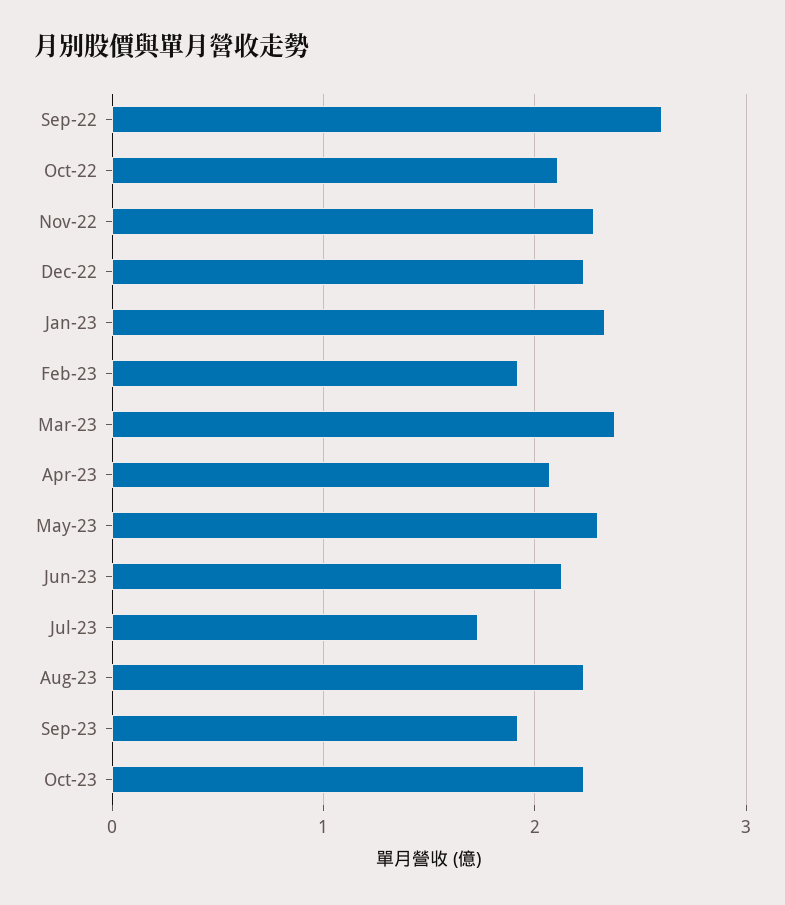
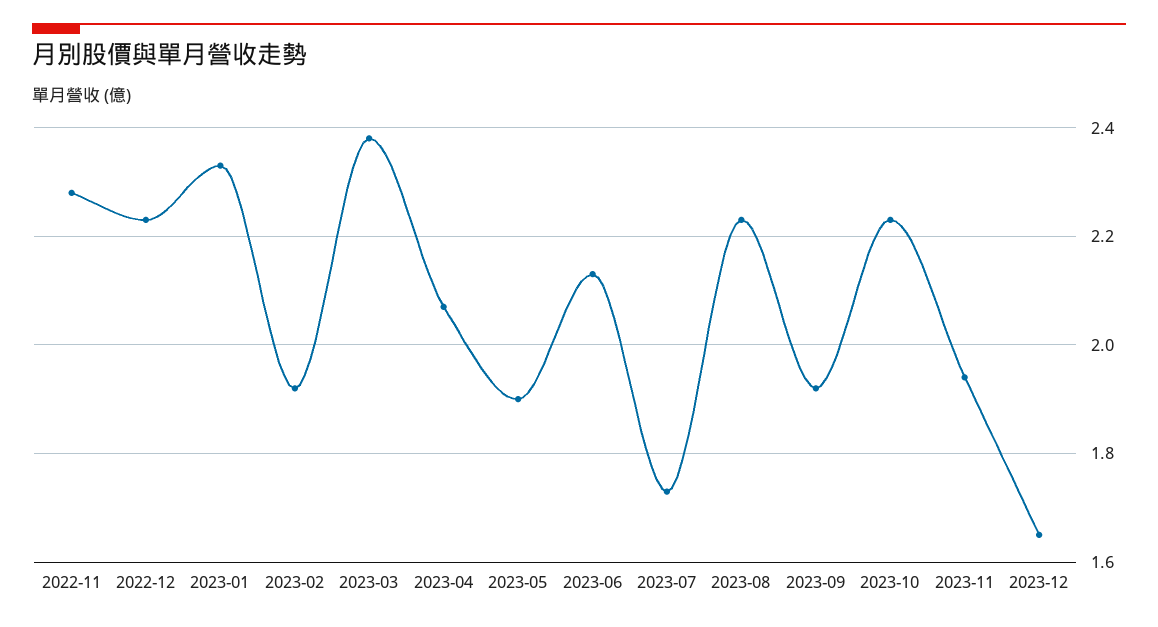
Sep-22: 2.6 -> none
Oct-22: 2.1 -> none
May-23: 2.3 -> 1.9
2023-11: none -> 1.95
2023-12: none -> 1.65

